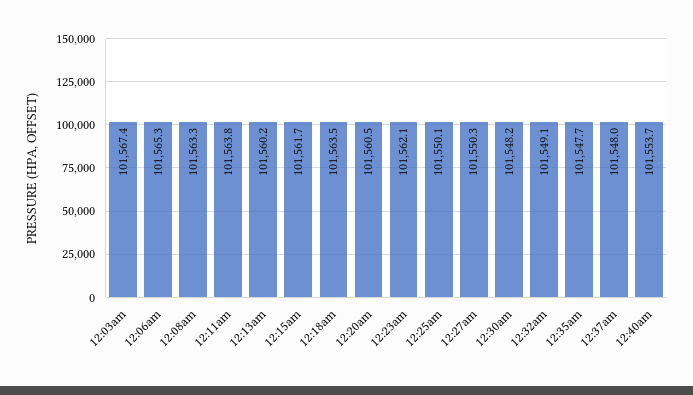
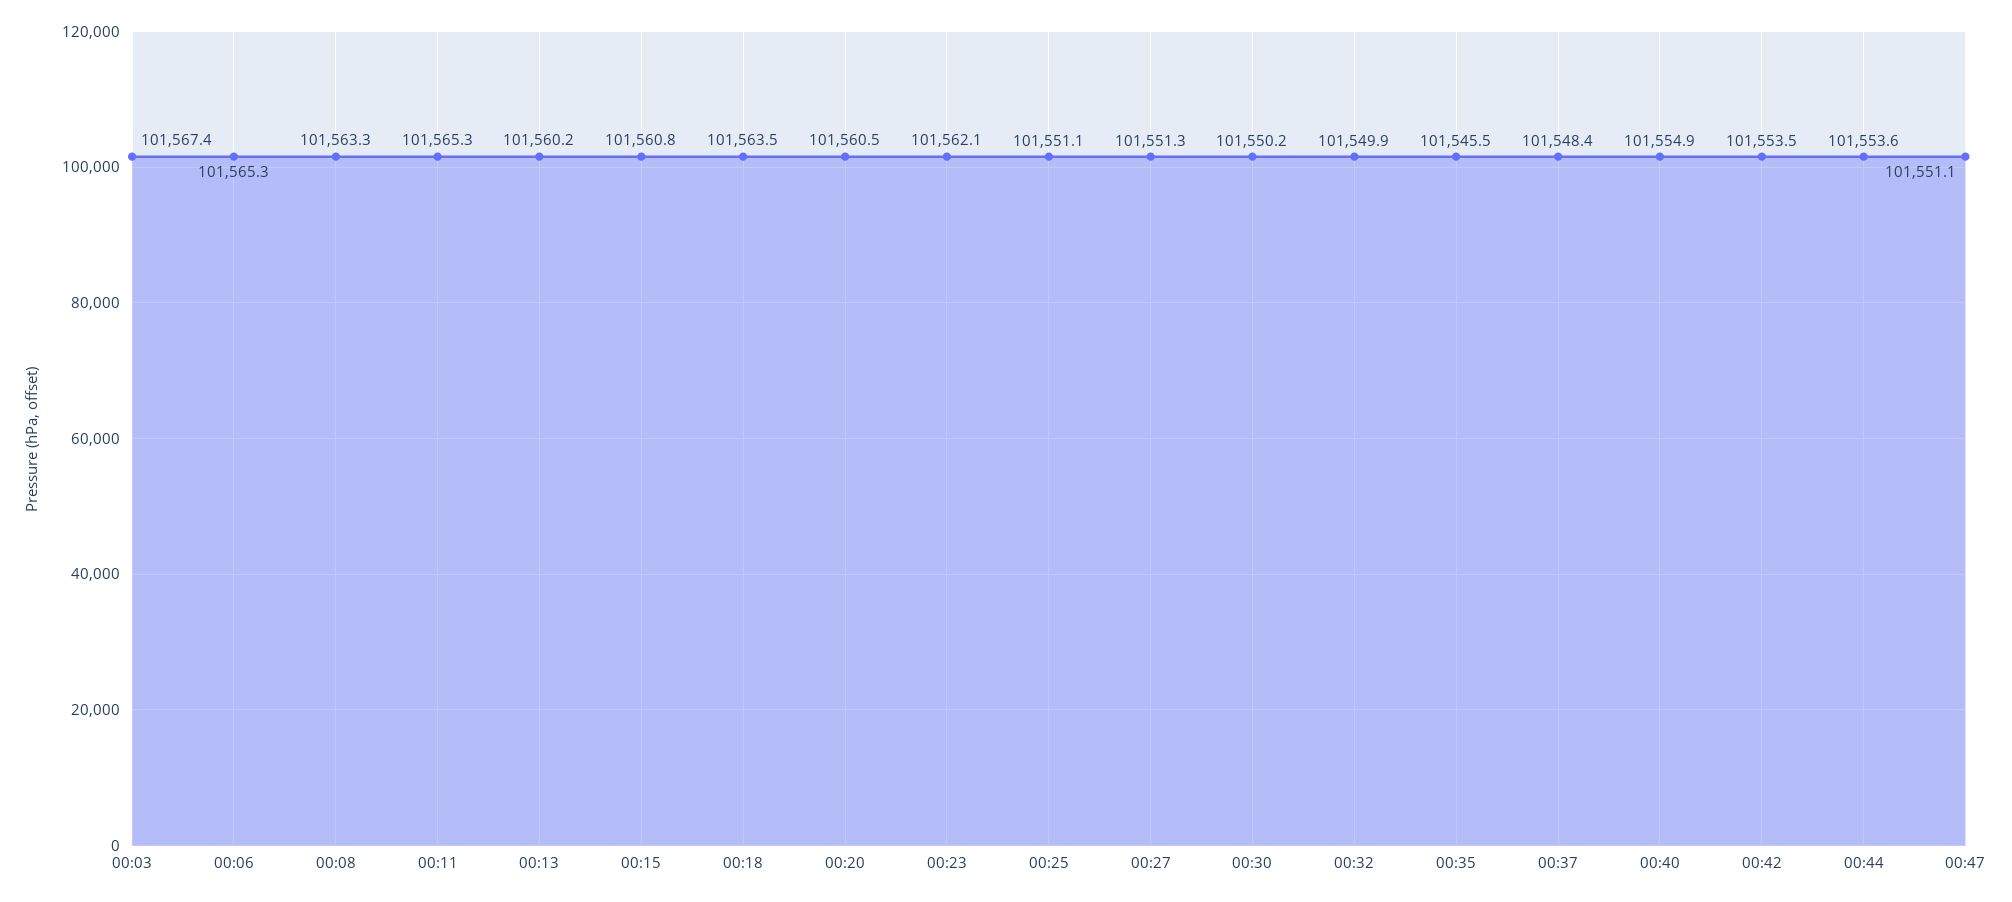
12:11am: 101563.8 -> 101565.3
12:15am: 101561.7 -> 101560.8
12:25am: 101550.1 -> 101551.1
12:27am: 101550.3 -> 101551.3
12:30am: 101548.2 -> 101550.2
12:32am: 101549.1 -> 101549.9
12:35am: 101547.7 -> 101545.5
12:37am: 101548 -> 101548.4
12:40am: 101553.7 -> 101554.9
00:42: none -> 101553.5
00:44: none -> 101553.6
00:47: none -> 101551.1

